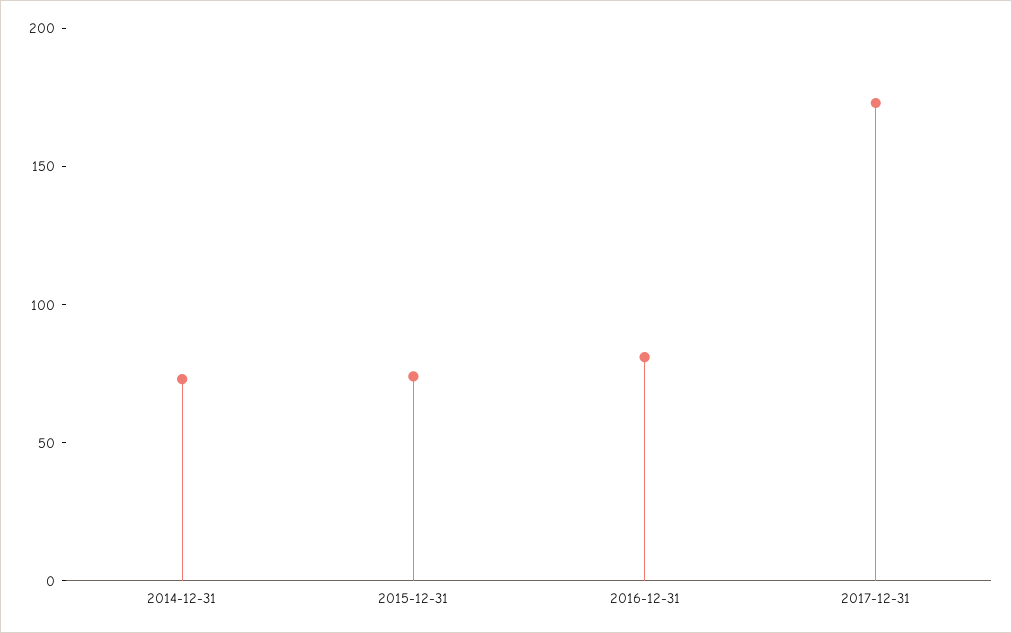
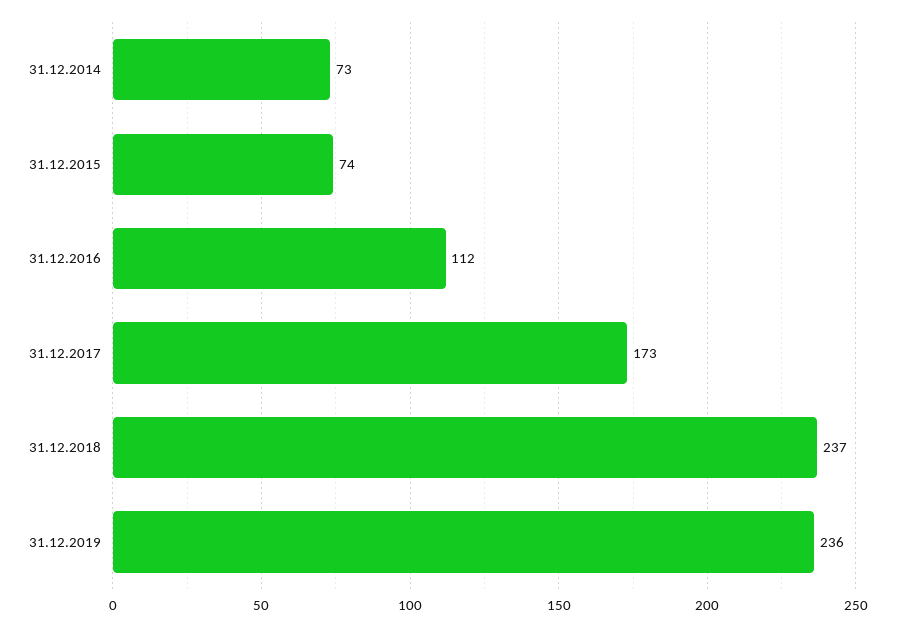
2016-12-31: 80 -> 112
31.12.2018: none -> 237
31.12.2019: none -> 236

